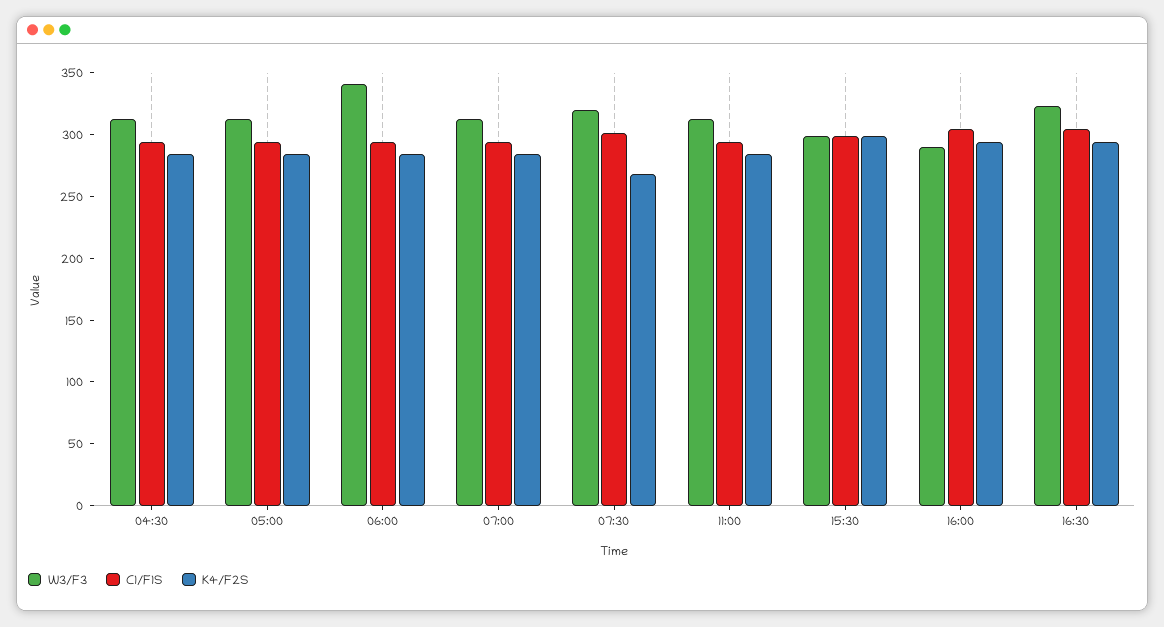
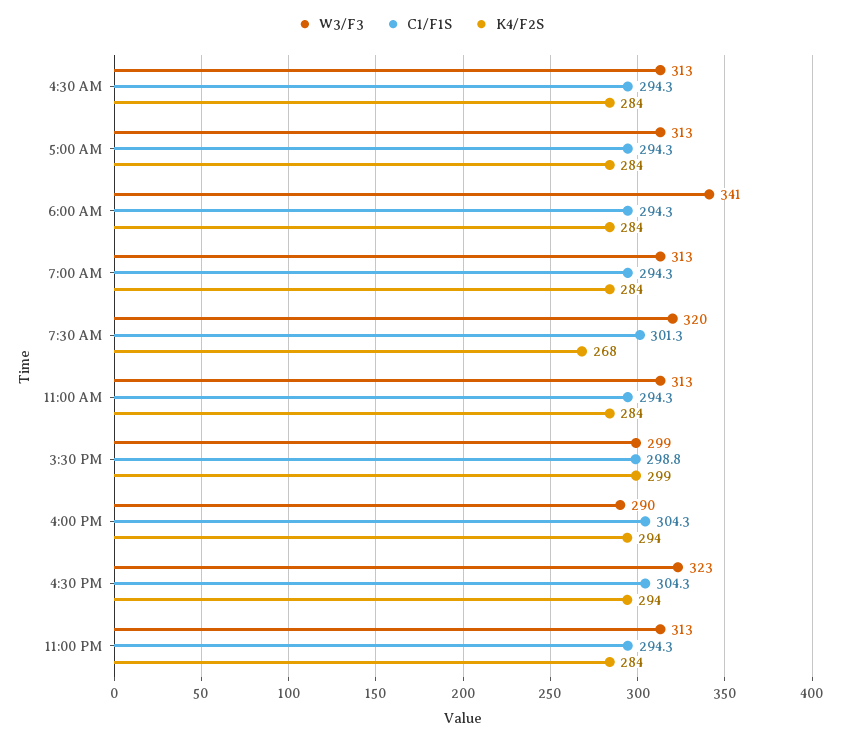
W3/F3, 11:00 PM: none -> 313
C1/F1S, 11:00 PM: none -> 294.3
K4/F2S, 11:00 PM: none -> 284

